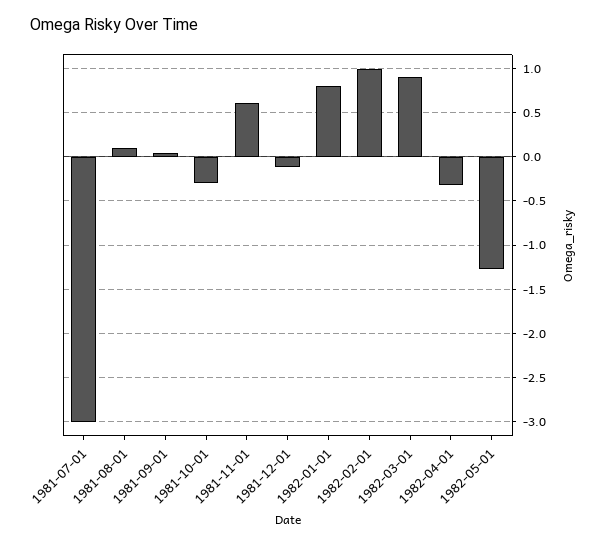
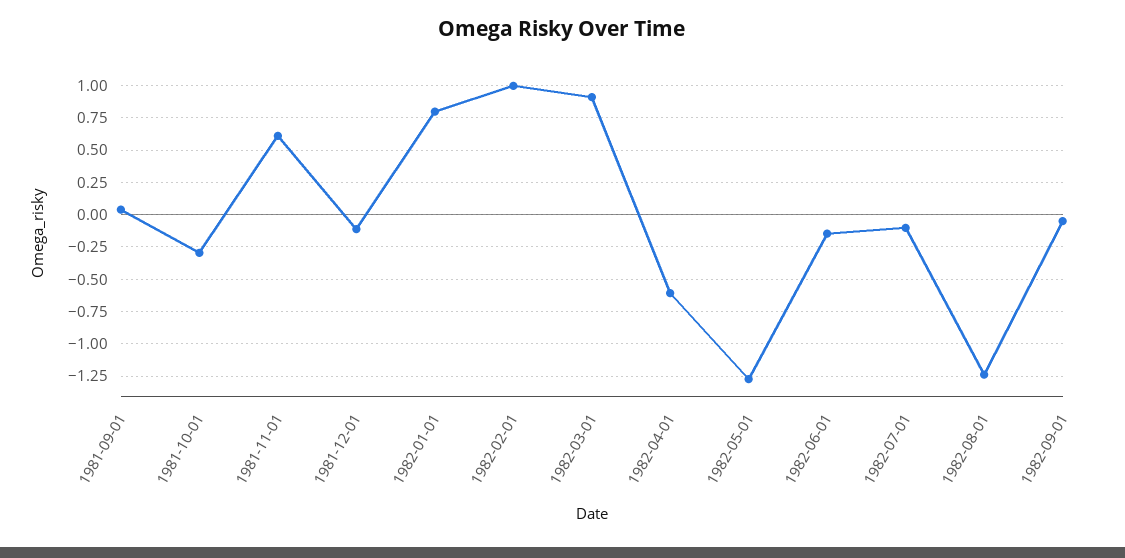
1981-07-01: -3 -> none
1981-08-01: 0.1 -> none
1982-04-01: -0.3 -> -0.6
1982-06-01: none -> -0.15
1982-07-01: none -> -0.1
1982-08-01: none -> -1.25
1982-09-01: none -> -0.05

